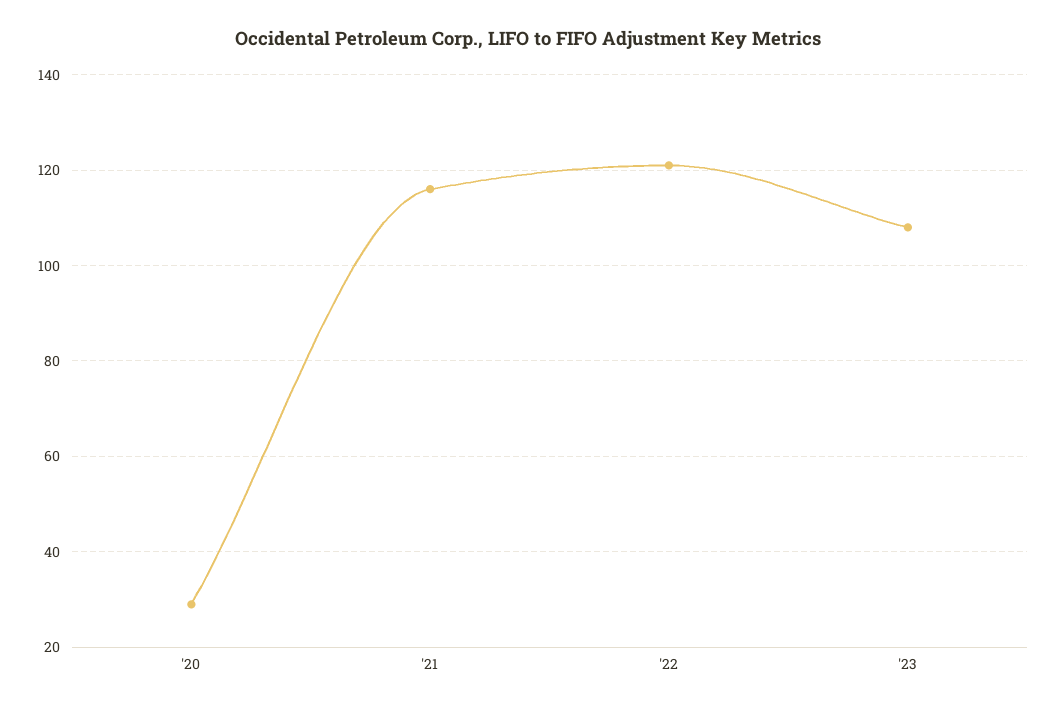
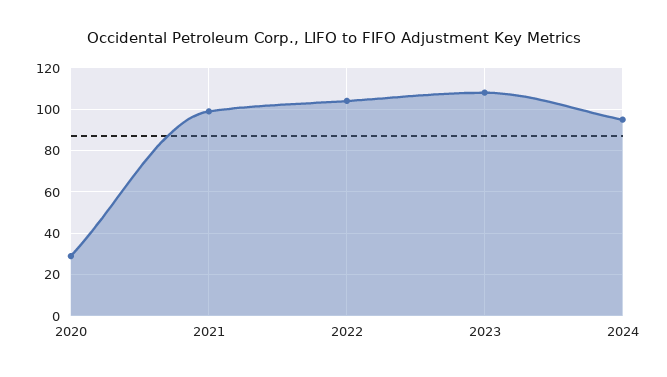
'21: 115 -> 100
'22: 120 -> 105
2024: none -> 95

